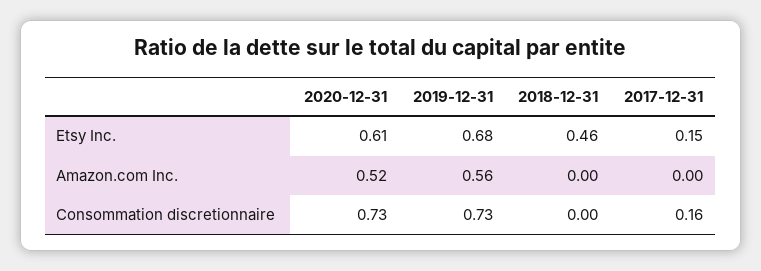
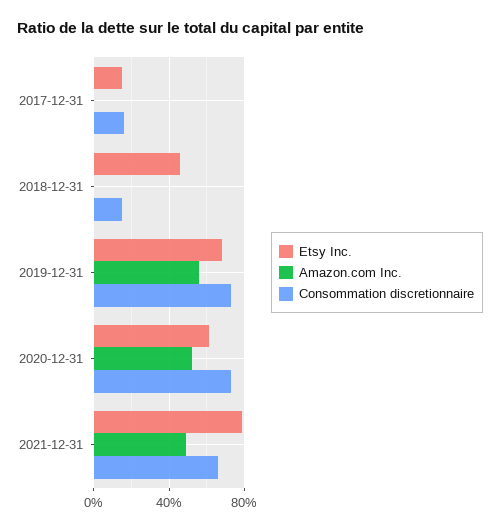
Consommation discretionnaire, 2018-12-31: 0 -> 0.15
Etsy Inc., 2021-12-31: none -> 0.8
Amazon.com Inc., 2021-12-31: none -> 0.5
Consommation discretionnaire, 2021-12-31: none -> 0.65

